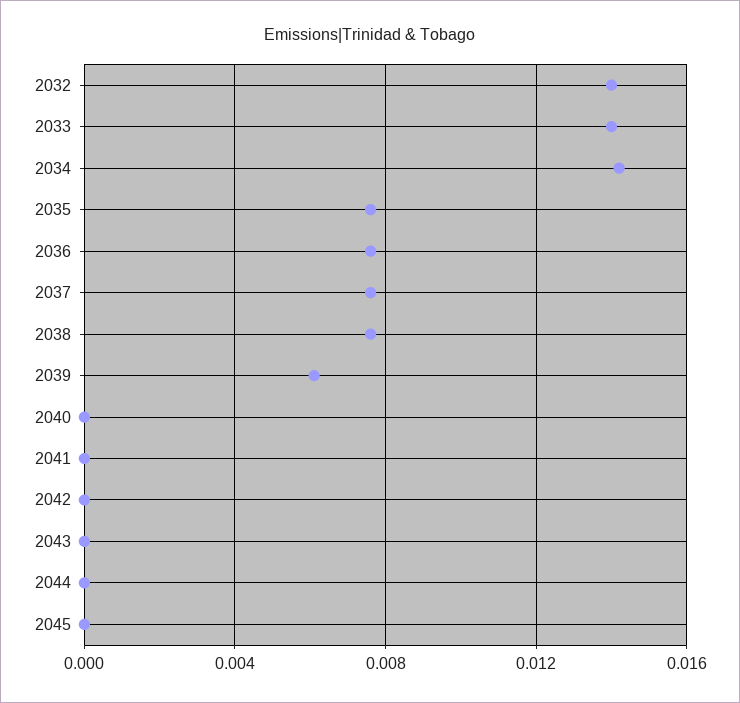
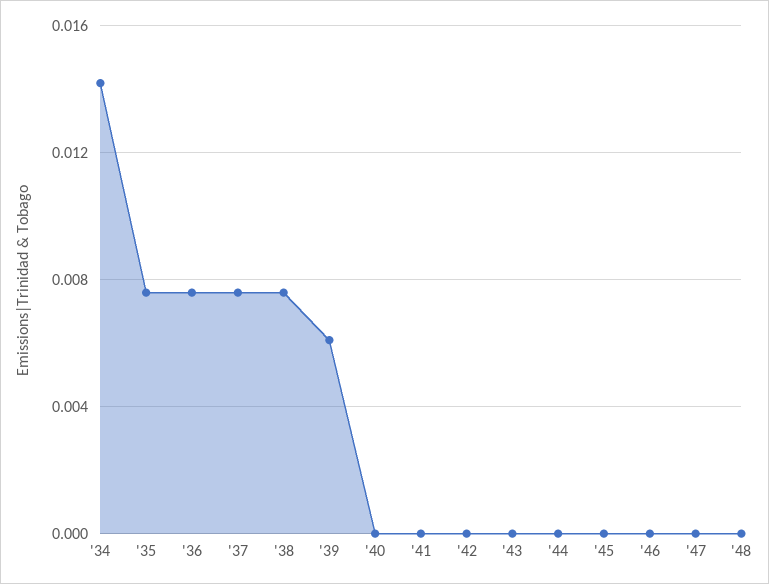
2032: 0.014 -> none
2033: 0.014 -> none
'46: none -> 0
'47: none -> 0
'48: none -> 0

